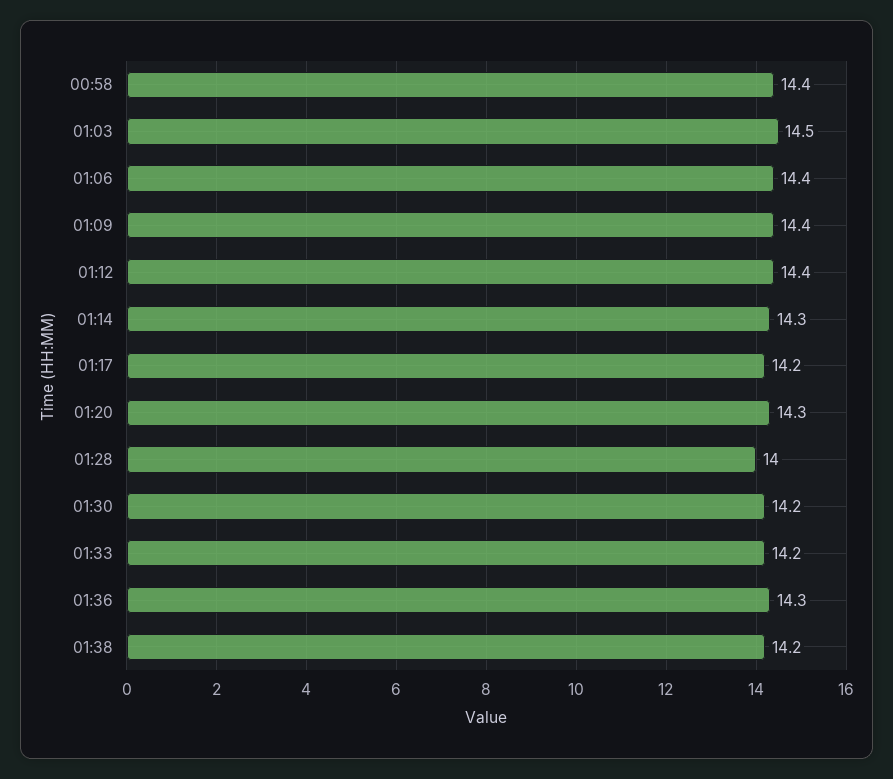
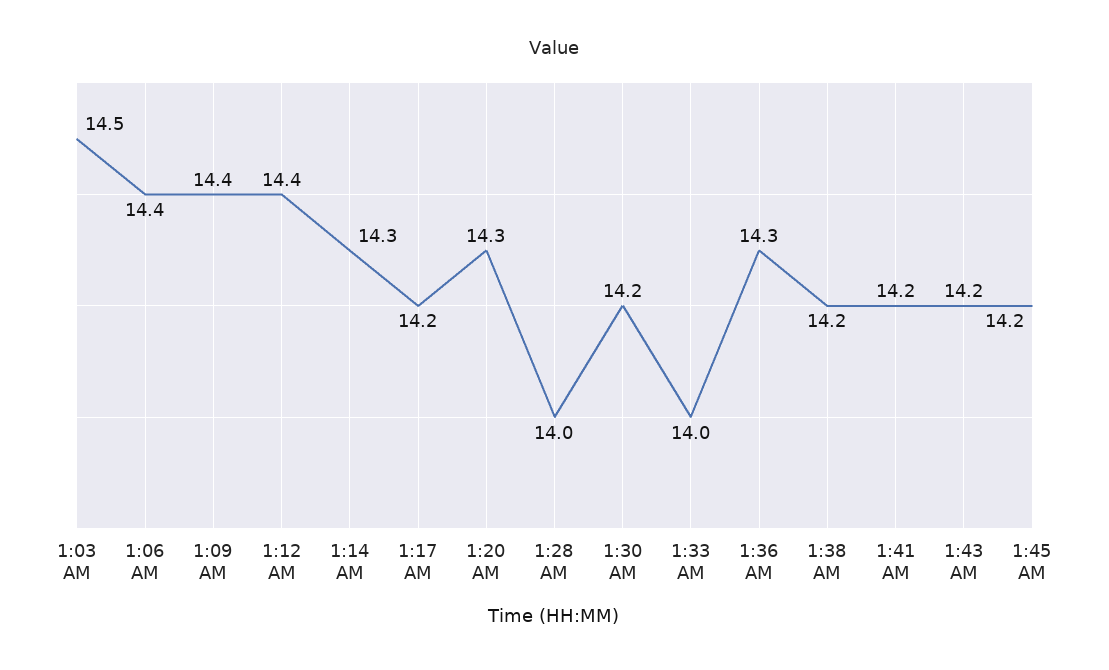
00:58: 14.4 -> none
01:33: 14.2 -> 14
1:41 AM: none -> 14.2
1:43 AM: none -> 14.2
1:45 AM: none -> 14.2

